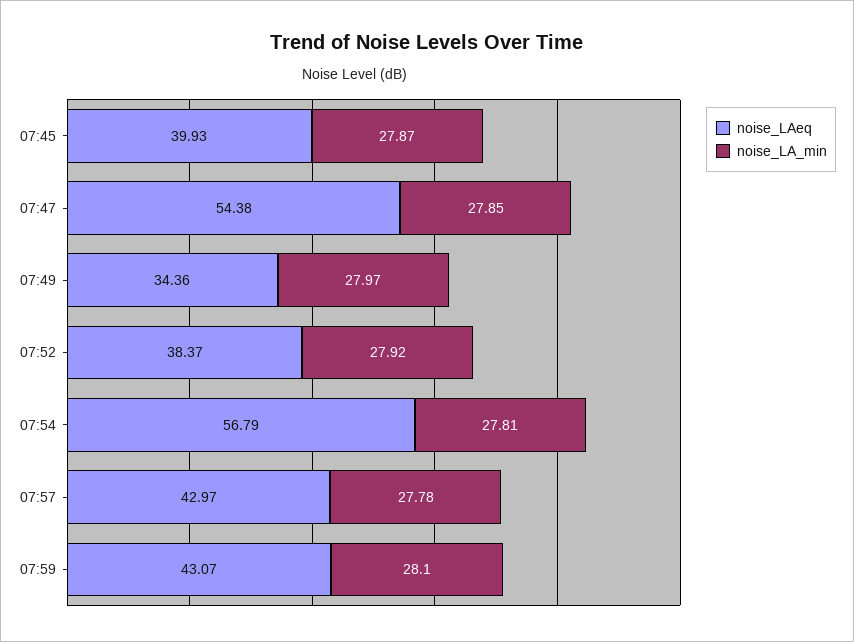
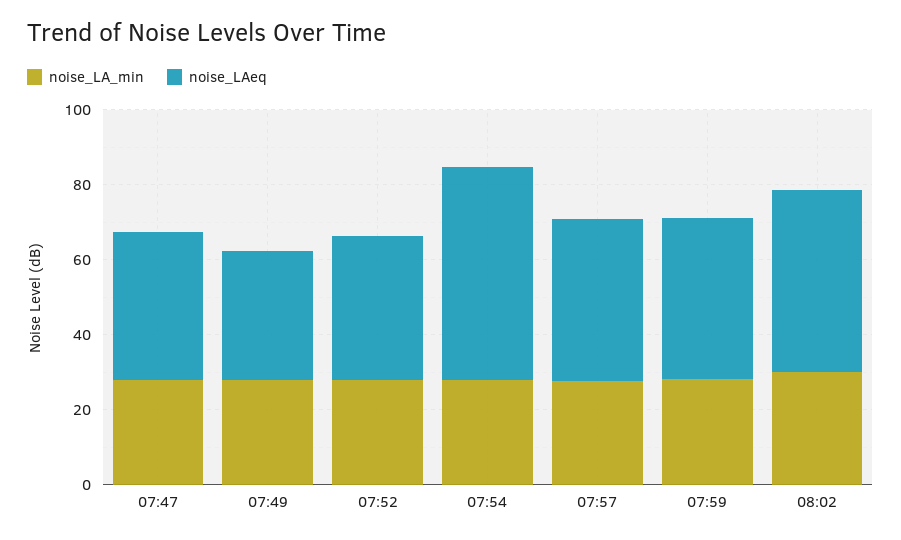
noise_LAeq, 07:45: 39.93 -> none
noise_LA_min, 07:45: 27.87 -> none
noise_LAeq, 07:47: 54.38 -> 40
noise_LA_min, 08:02: none -> 30
noise_LAeq, 08:02: none -> 50

